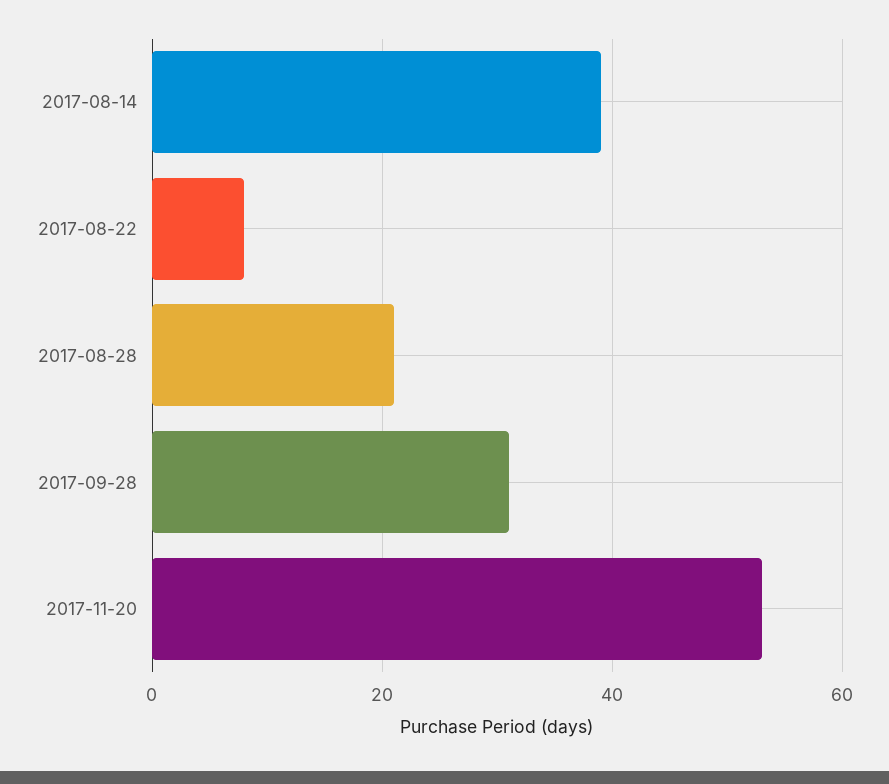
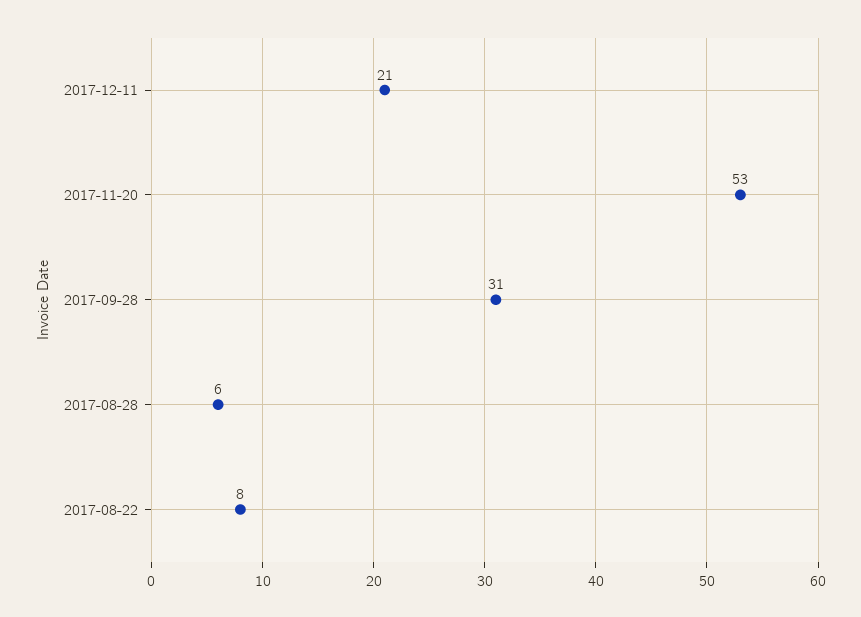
2017-08-14: 40 -> none
2017-08-28: 20 -> 6
2017-12-11: none -> 21

